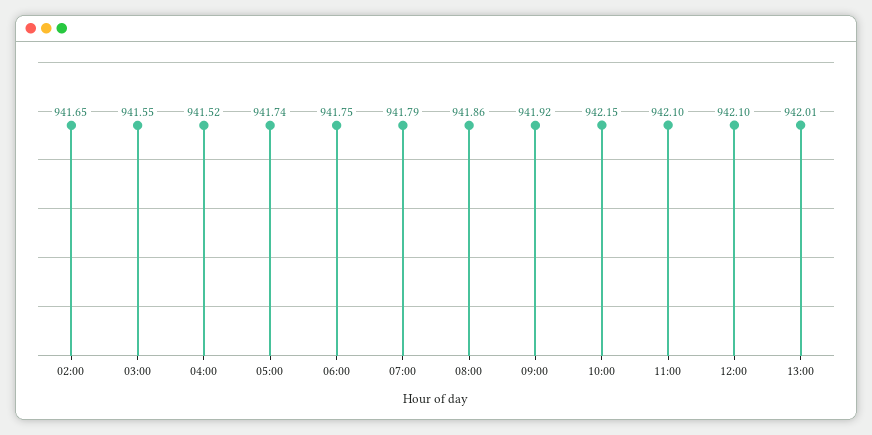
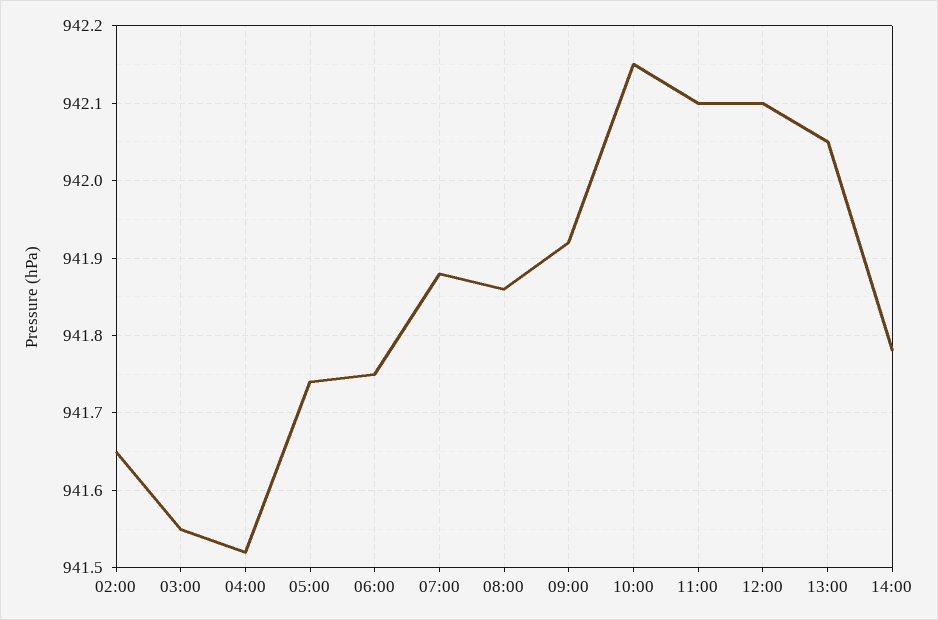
07:00: 941.79 -> 941.88
13:00: 942.01 -> 942.05
14:00: none -> 941.78

